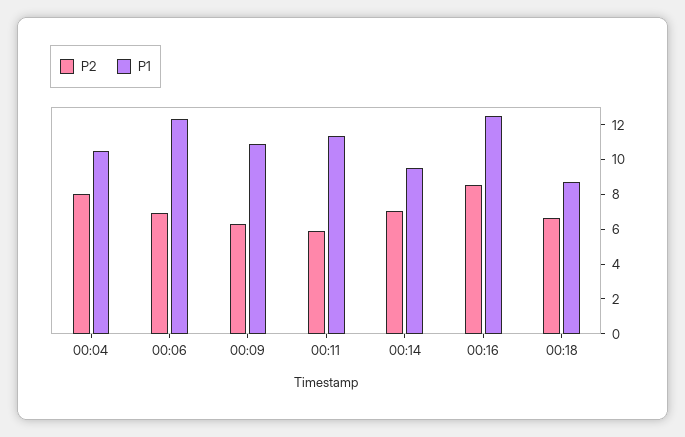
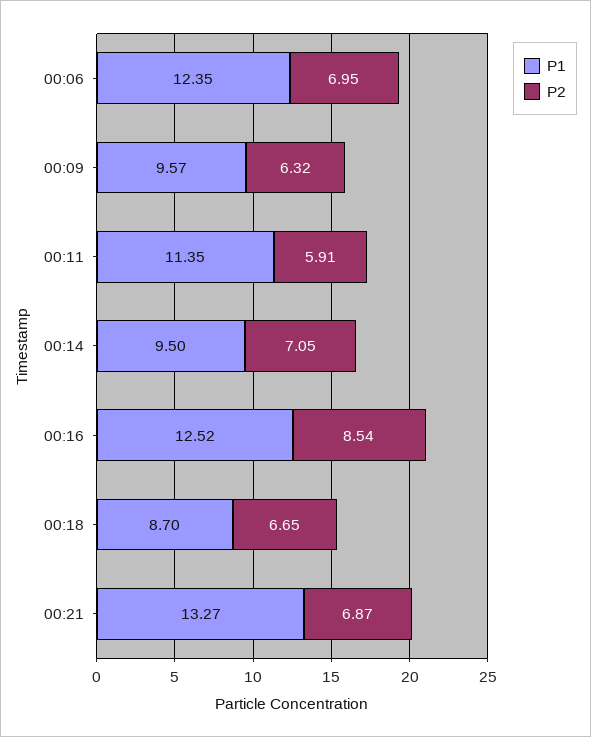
P2, 00:04: 8 -> none
P1, 00:04: 10.5 -> none
P1, 00:09: 11 -> 9.57
P1, 00:21: none -> 13.27
P2, 00:21: none -> 6.87

